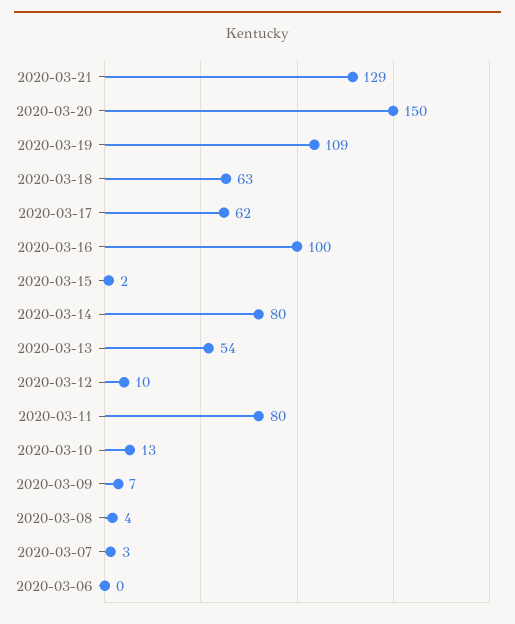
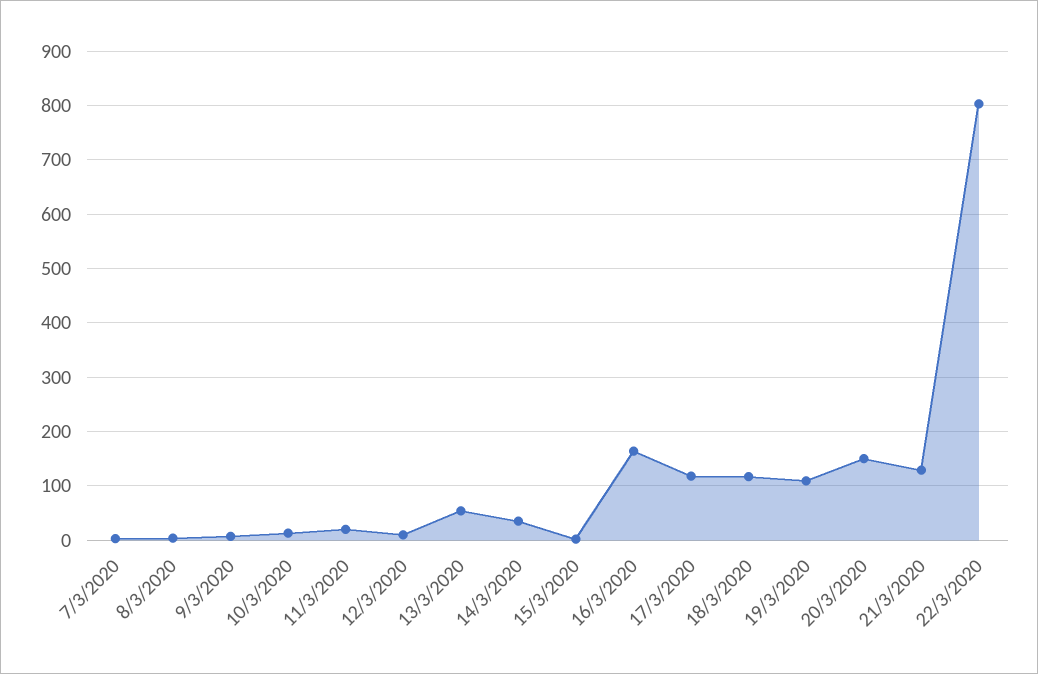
2020-03-18: 63 -> 120
2020-03-17: 62 -> 120
2020-03-16: 100 -> 160
2020-03-14: 80 -> 40
2020-03-11: 80 -> 20
2020-03-06: 0 -> none
22/3/2020: none -> 800

